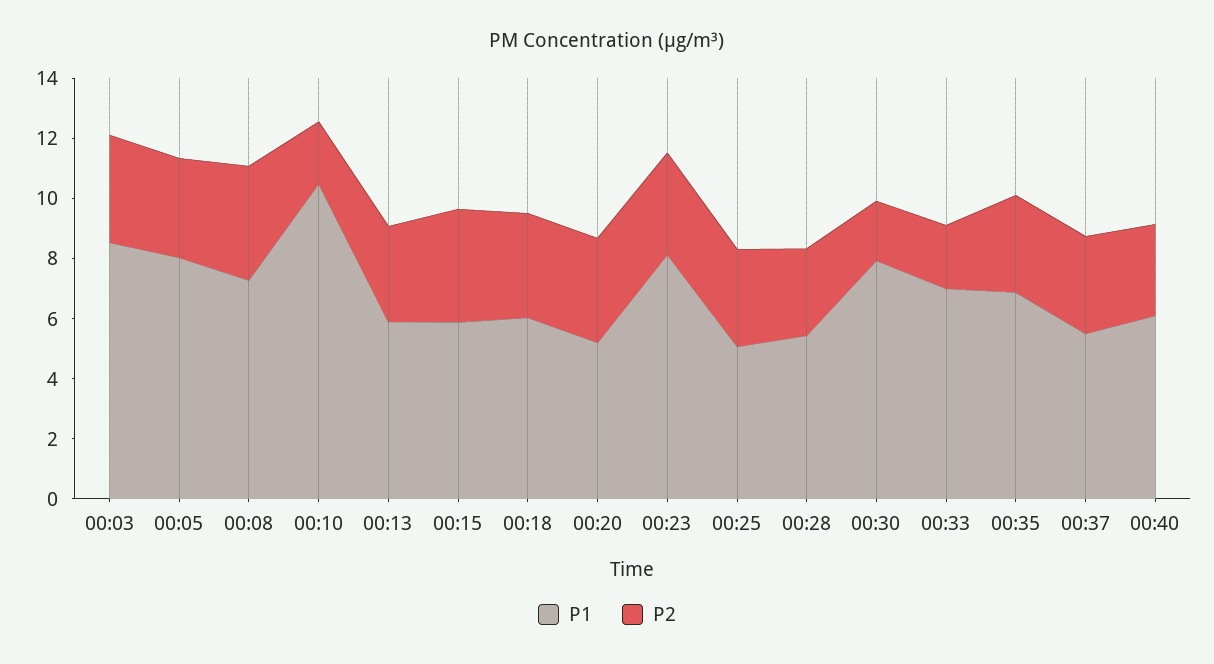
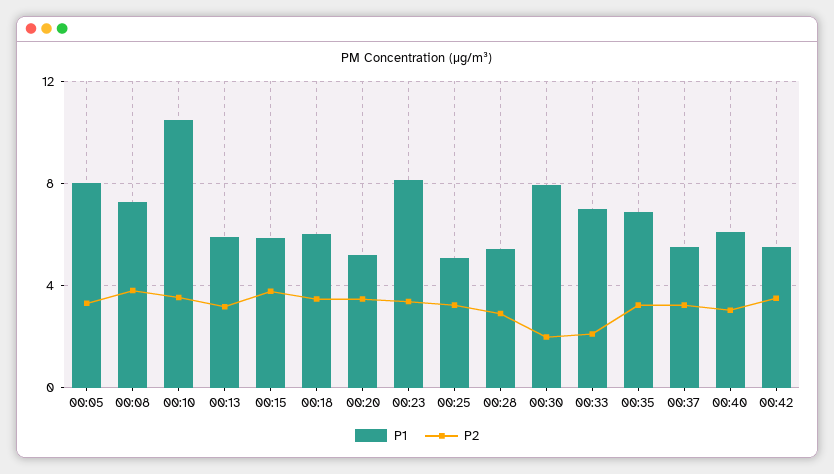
P1, 00:03: 8.5 -> none
P2, 00:03: 3.5 -> none
P2, 00:10: 2 -> 3.5
P1, 00:42: none -> 5.5
P2, 00:42: none -> 3.5

